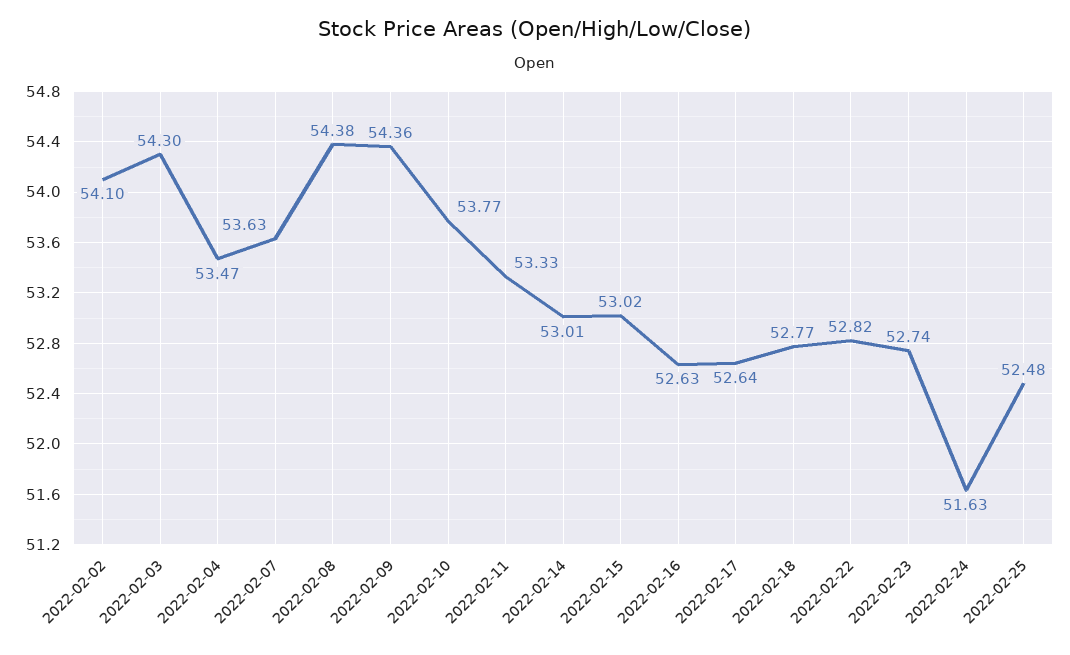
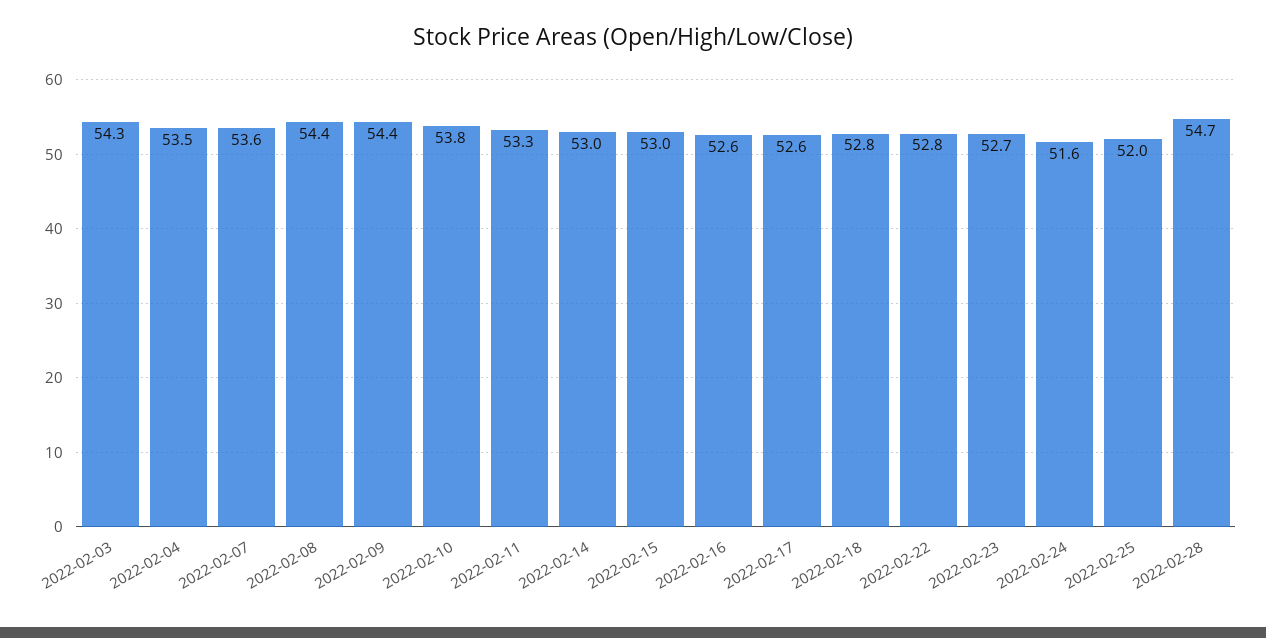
2022-02-02: 54.1 -> none
2022-02-25: 52.48 -> 52
2022-02-28: none -> 54.7

